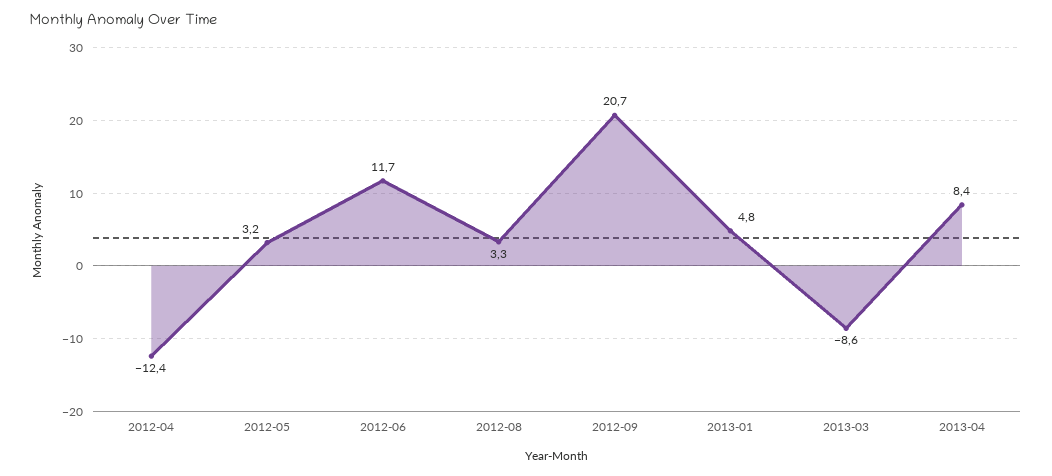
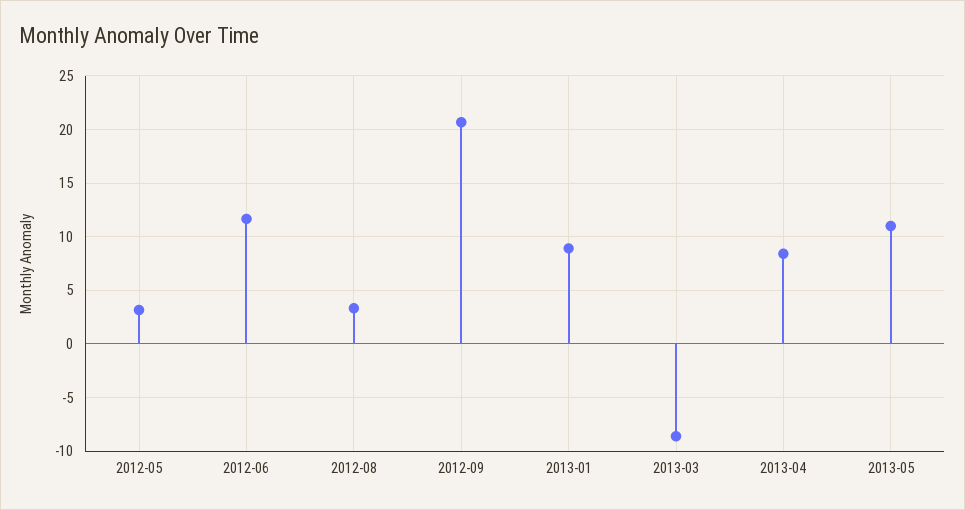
2012-04: -12.4 -> none
2013-01: 4.8 -> 9
2013-05: none -> 11

